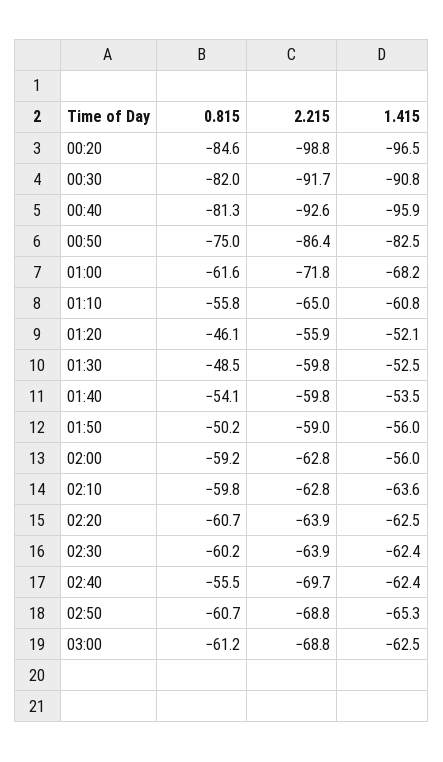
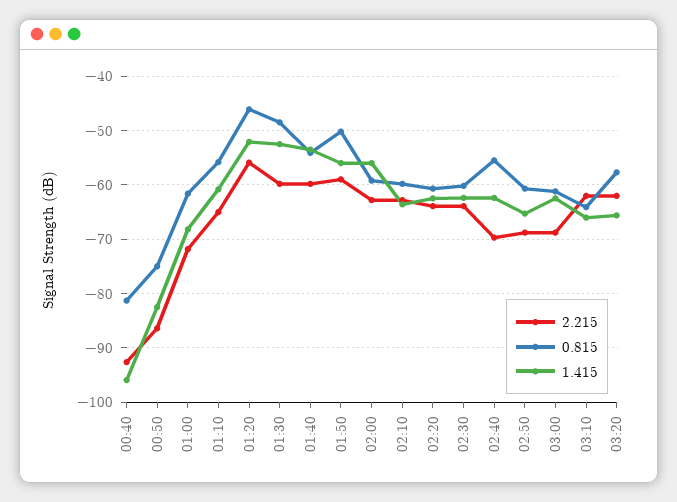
0.815, 00:20: -84.6 -> none
2.215, 00:20: -98.8 -> none
1.415, 00:20: -96.5 -> none
0.815, 00:30: -82 -> none
2.215, 00:30: -91.7 -> none
1.415, 00:30: -90.8 -> none
2.215, 03:10: none -> -62
0.815, 03:10: none -> -64
1.415, 03:10: none -> -66
2.215, 03:20: none -> -62
0.815, 03:20: none -> -58
1.415, 03:20: none -> -66

